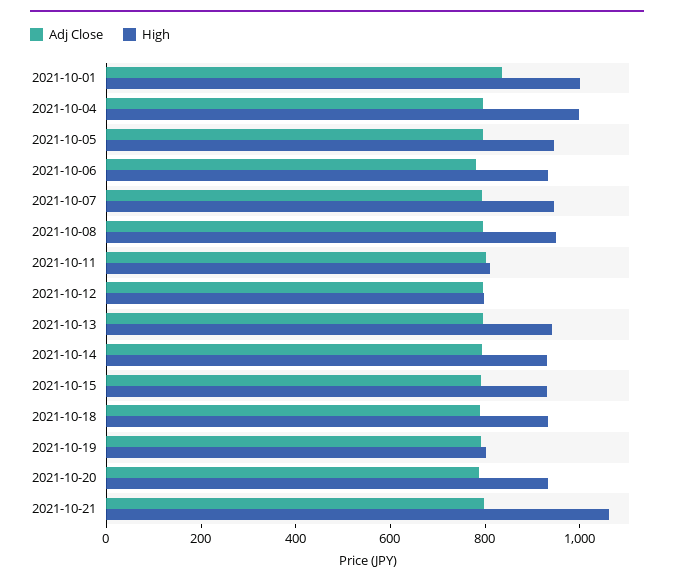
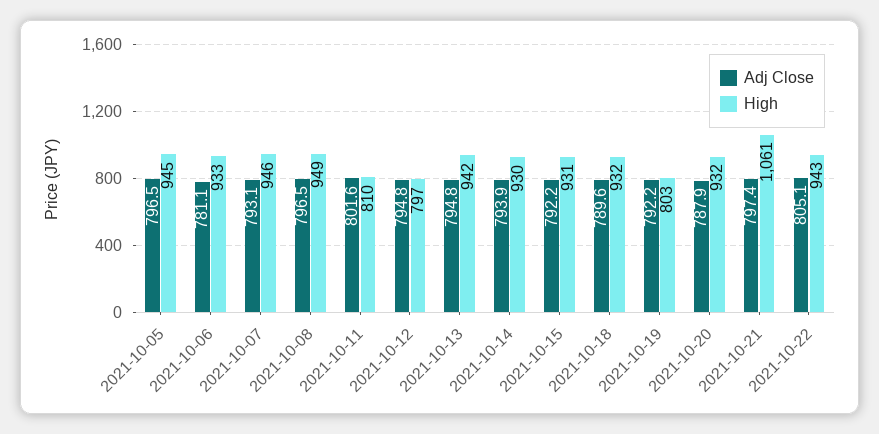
Adj Close, 2021-10-01: 850 -> none
High, 2021-10-01: 1000 -> none
Adj Close, 2021-10-04: 800 -> none
High, 2021-10-04: 1000 -> none
Adj Close, 2021-10-22: none -> 805.1
High, 2021-10-22: none -> 943

